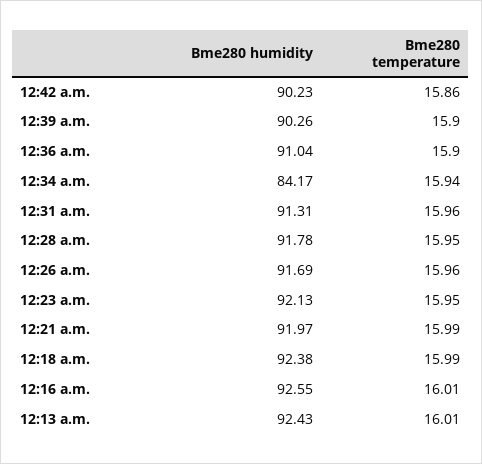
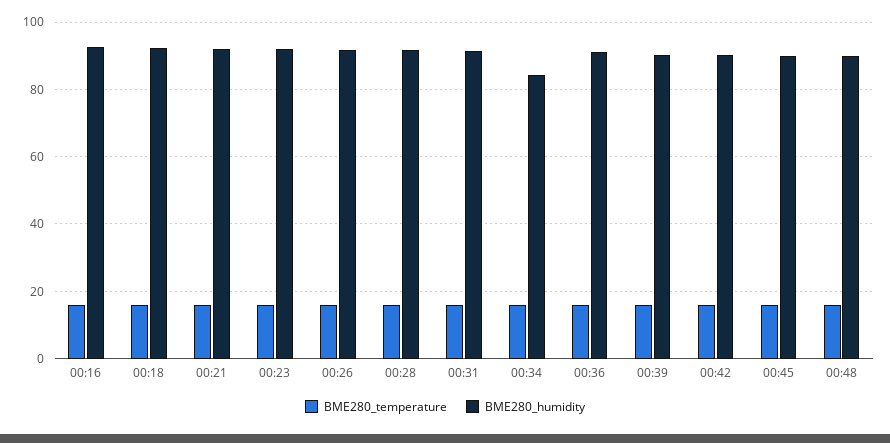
Bme280 humidity, 12:13 a.m.: 92.43 -> none
Bme280 temperature, 12:13 a.m.: 16.01 -> none
Bme280 temperature, 00:45: none -> 16
Bme280 humidity, 00:45: none -> 90
Bme280 temperature, 00:48: none -> 16
Bme280 humidity, 00:48: none -> 90

